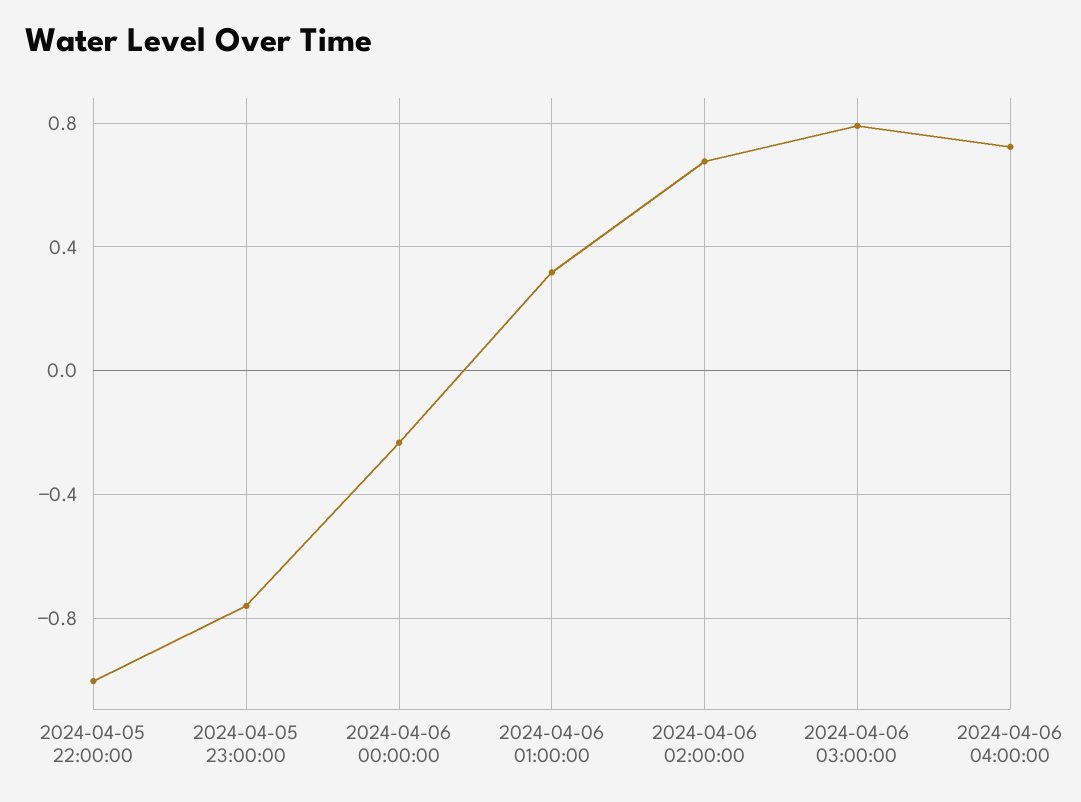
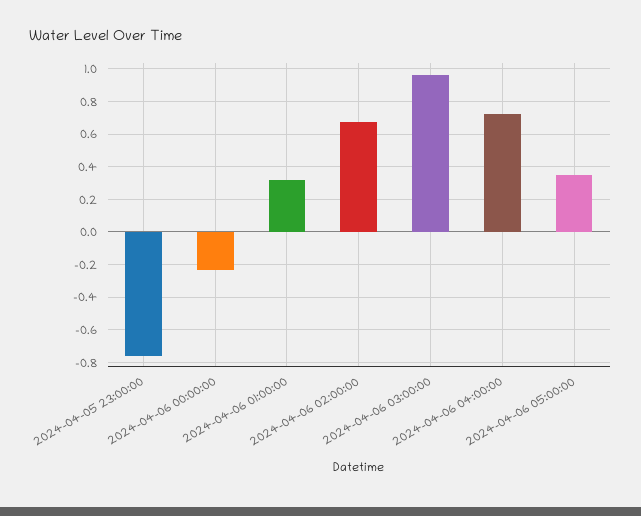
2024-04-05 22:00:00: -1 -> none
2024-04-06 03:00:00: 0.8 -> 0.95
2024-04-06 05:00:00: none -> 0.35

